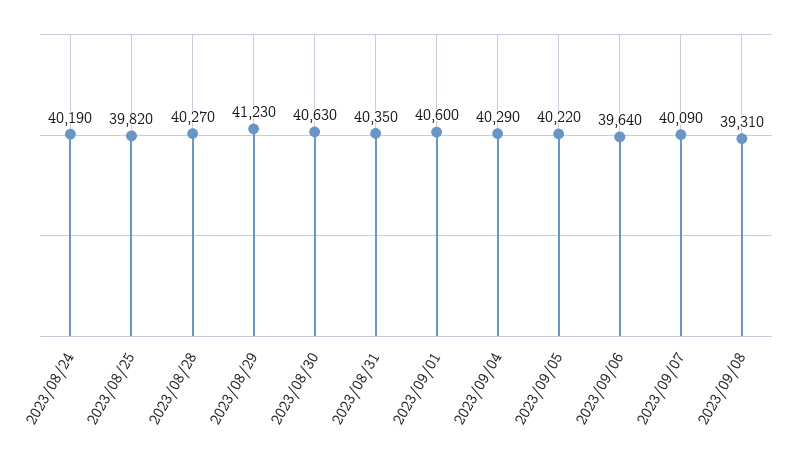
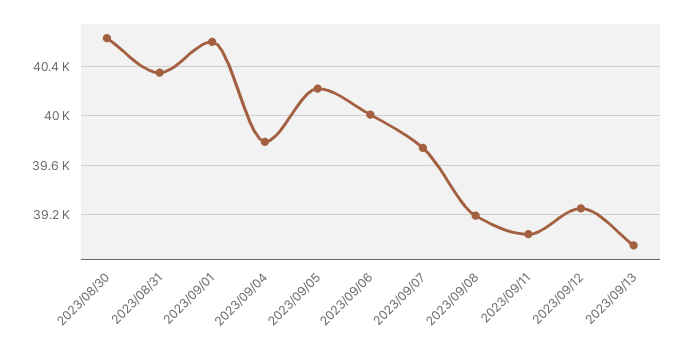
2023/08/24: 40190 -> none
2023/08/25: 39820 -> none
2023/08/28: 40270 -> none
2023/08/29: 41230 -> none
2023/09/04: 40290 -> 39800
2023/09/06: 39640 -> 40000
2023/09/07: 40090 -> 39750
2023/09/08: 39310 -> 39200
2023/09/11: none -> 39050
2023/09/12: none -> 39250
2023/09/13: none -> 38950

